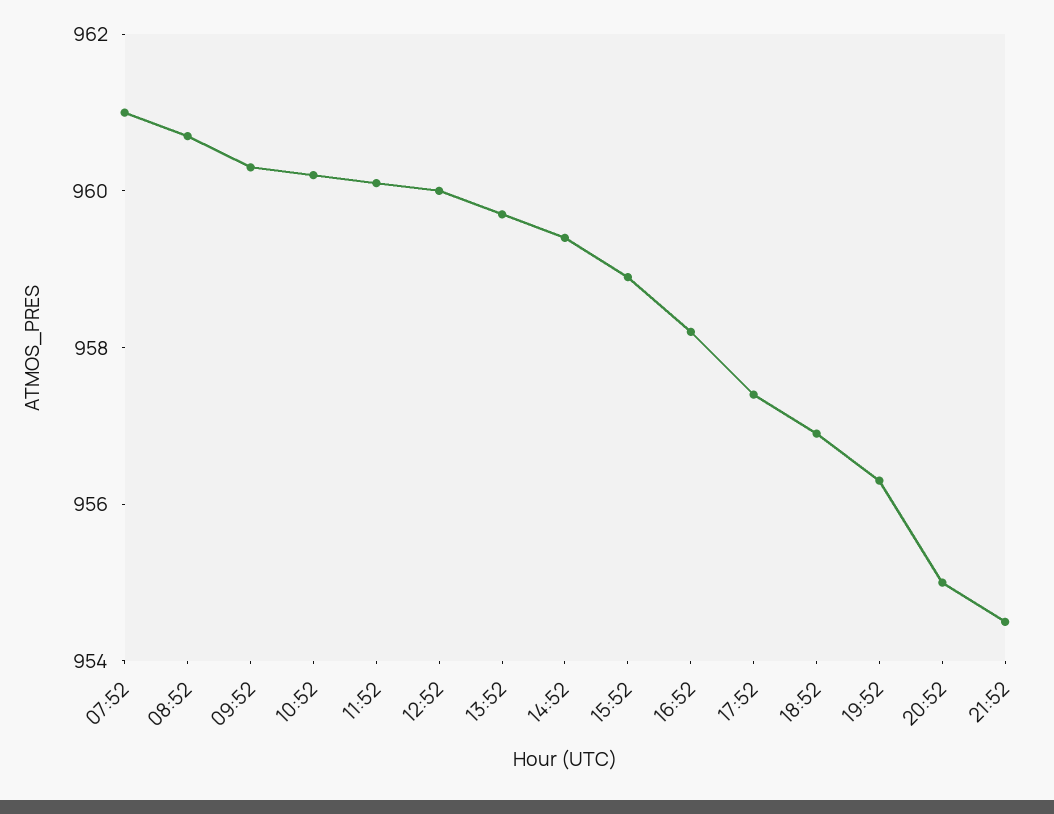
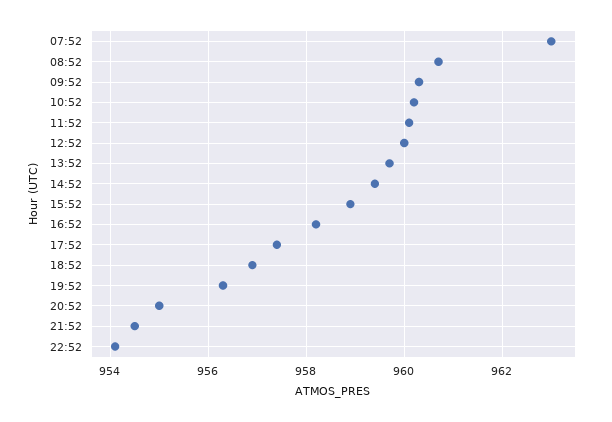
07:52: 961 -> 963
22:52: none -> 954

